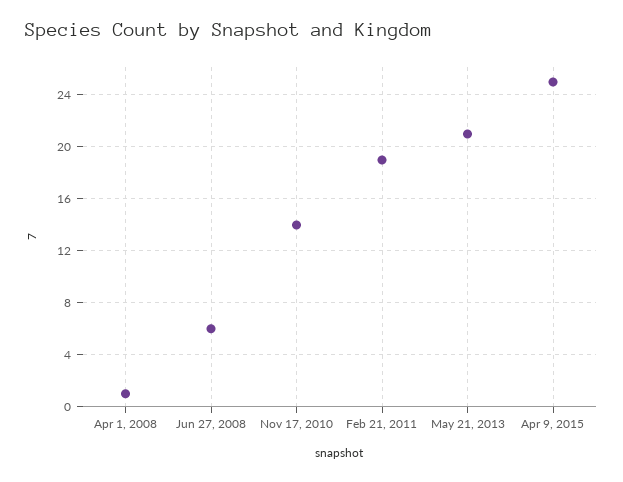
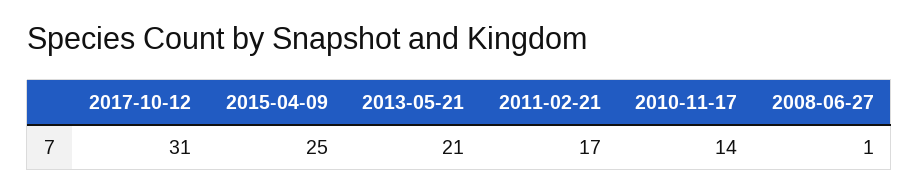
Apr 1, 2008: 1 -> none
Jun 27, 2008: 6 -> 1
Feb 21, 2011: 19 -> 17
2017-10-12: none -> 31

